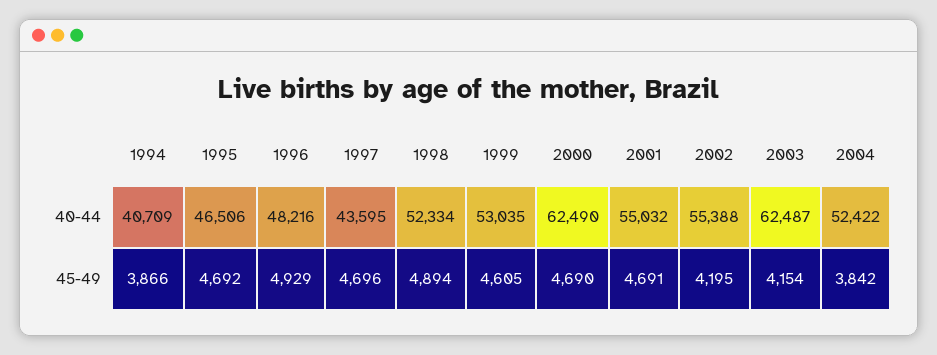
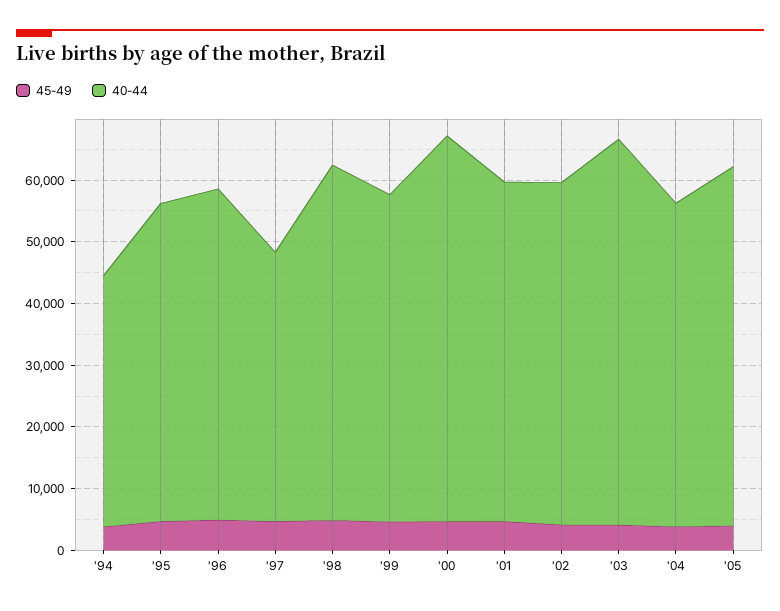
40-44, 1995: 46506 -> 52000
40-44, 1996: 48216 -> 54000
40-44, 1998: 52334 -> 58000
45-49, '05: none -> 4000
40-44, '05: none -> 58000

